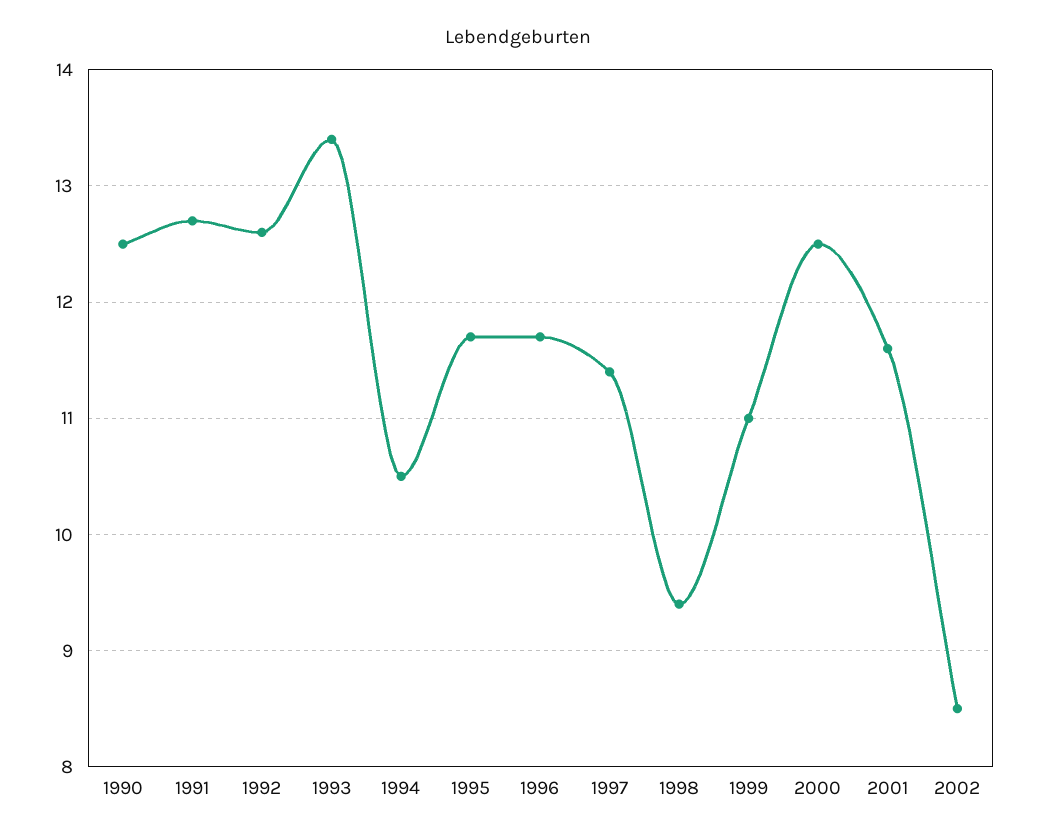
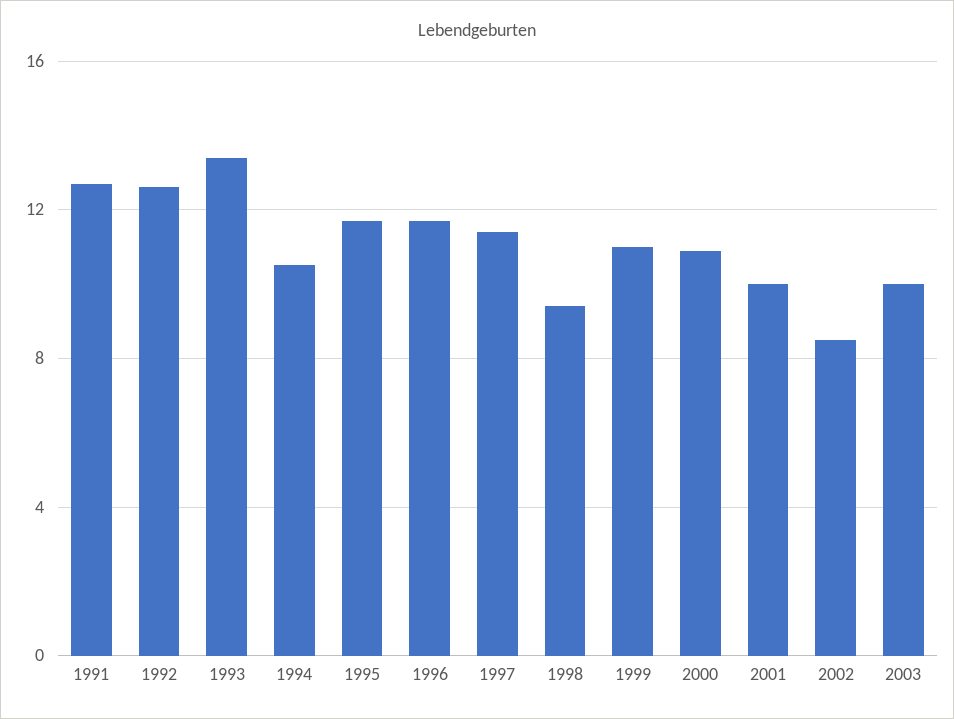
1990: 12.5 -> none
2000: 12.5 -> 11
2001: 11.6 -> 10
2003: none -> 10

